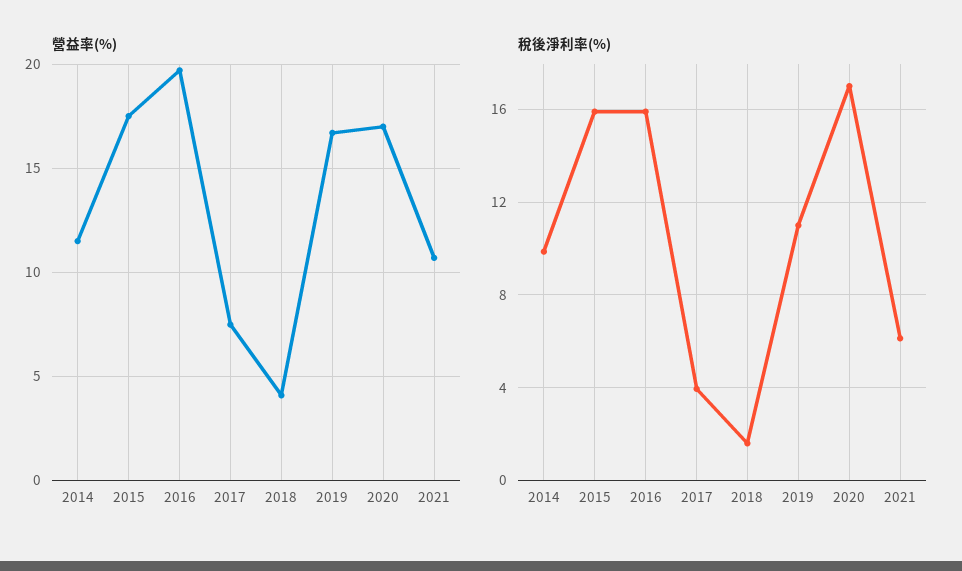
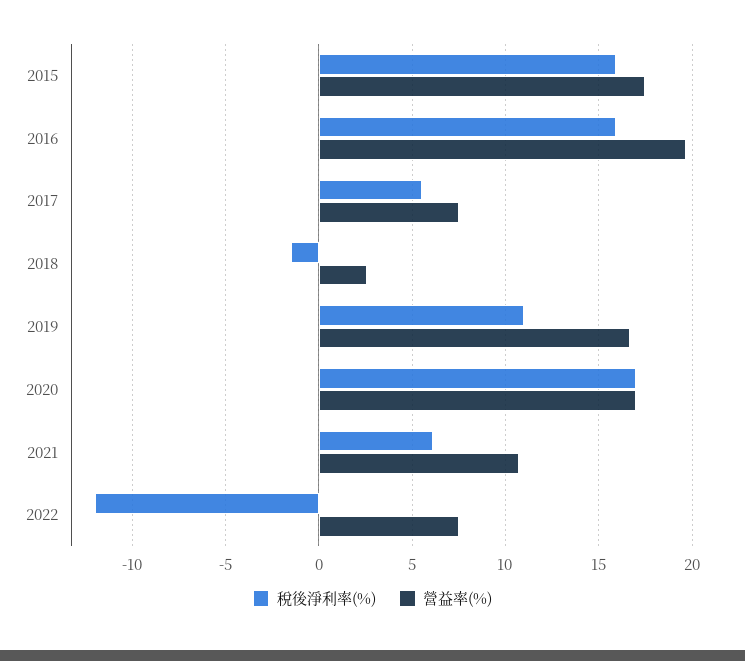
營益率(%), 2014: 11.5 -> none
營益率(%), 2018: 4 -> 2.5
稅後淨利率(%), 2014: 10 -> none
稅後淨利率(%), 2017: 4 -> 5.5
稅後淨利率(%), 2018: 1.5 -> -1.5
稅後淨利率(%), 2022: none -> -12
營益率(%), 2022: none -> 7.5

